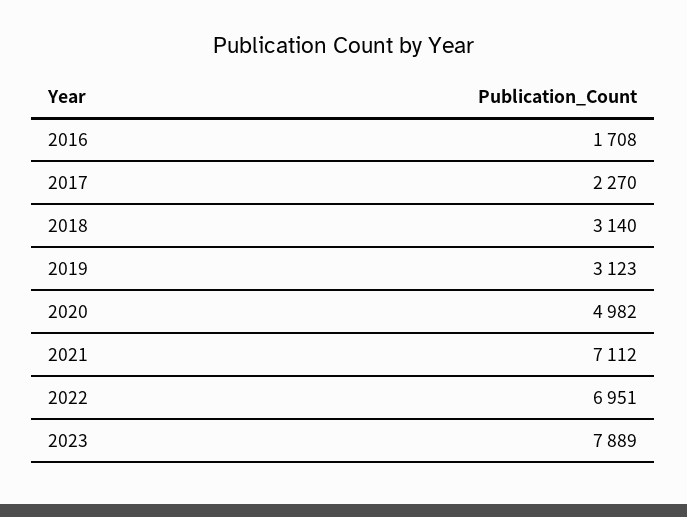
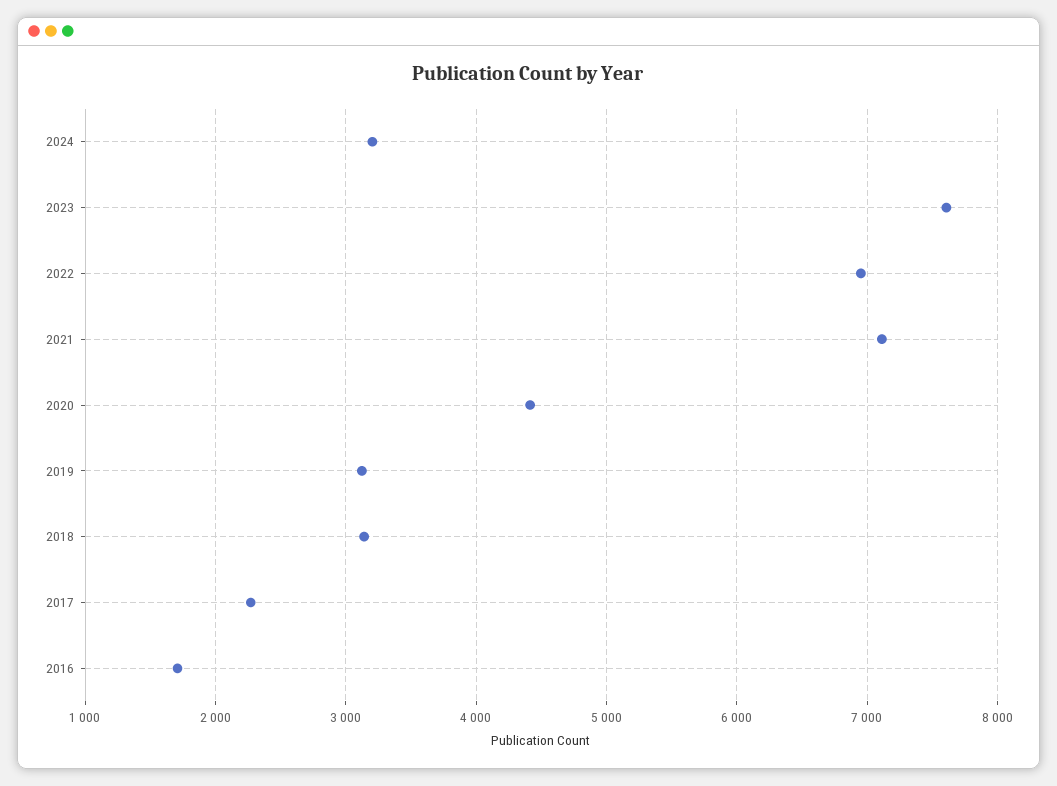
2020: 4982 -> 4400
2023: 7889 -> 7600
2024: none -> 3200

